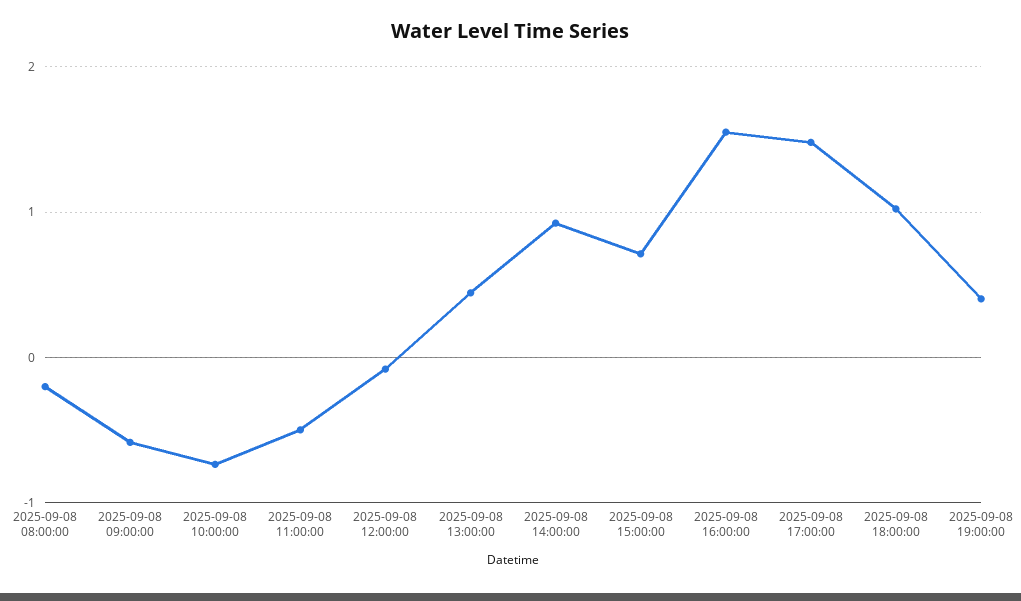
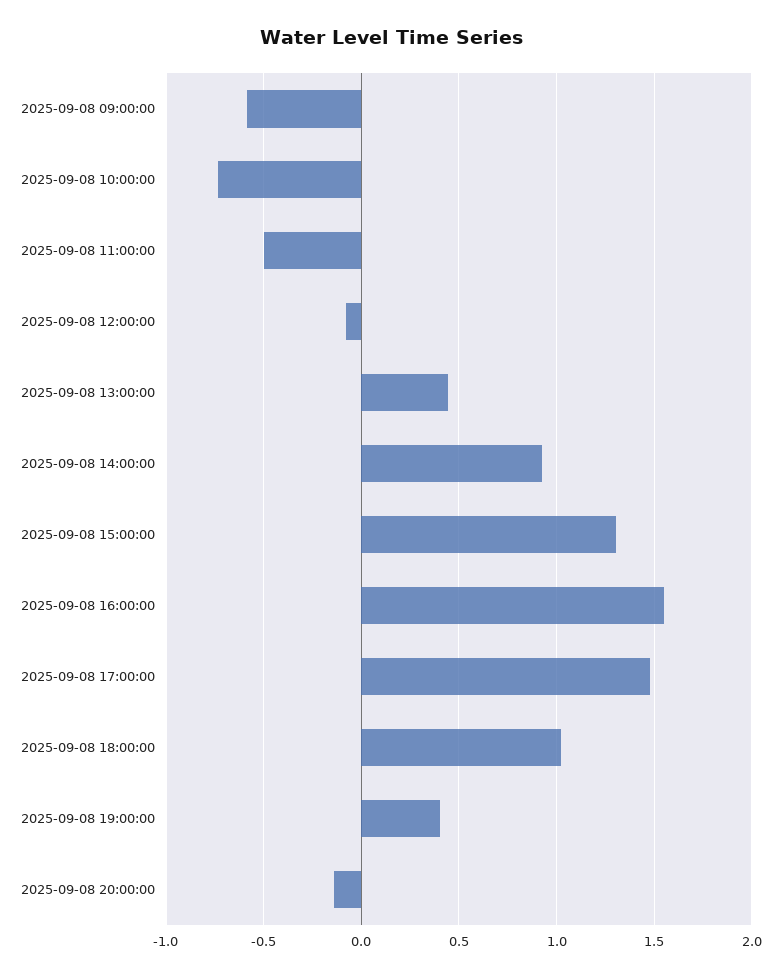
2025-09-08 08:00:00: -0.2 -> none
2025-09-08 15:00:00: 0.7 -> 1.3
2025-09-08 20:00:00: none -> -0.15

